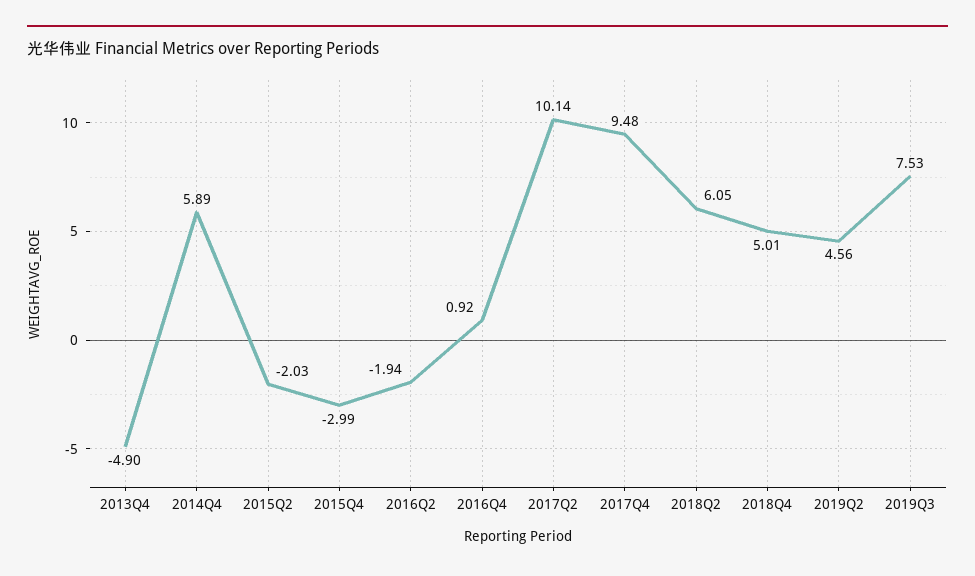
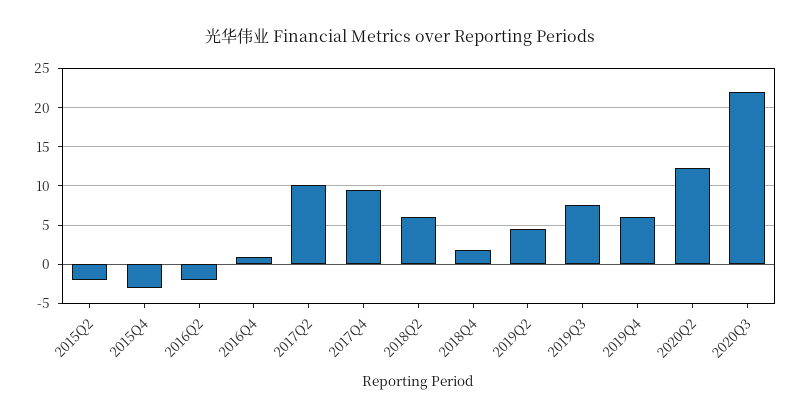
2013Q4: -4.9 -> none
2014Q4: 5.89 -> none
2018Q4: 5.01 -> 2
2019Q4: none -> 6
2020Q2: none -> 12
2020Q3: none -> 22

